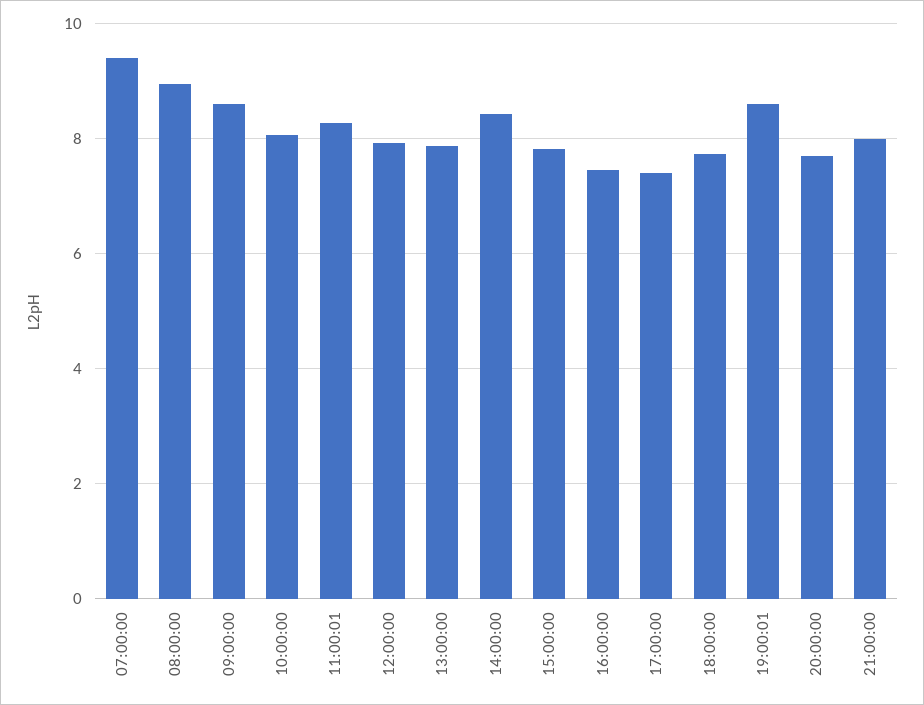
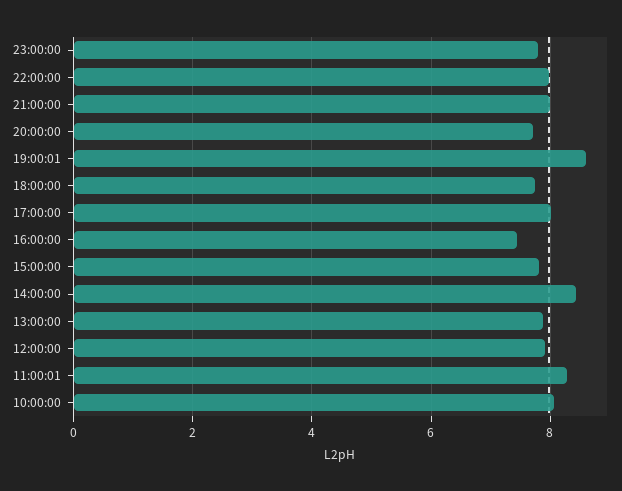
07:00:00: 9.4 -> none
08:00:00: 9 -> none
09:00:00: 8.6 -> none
17:00:00: 7.4 -> 8
23:00:00: none -> 7.8
22:00:00: none -> 8

